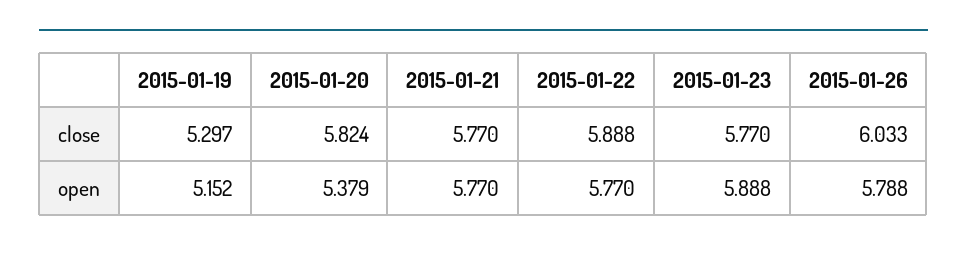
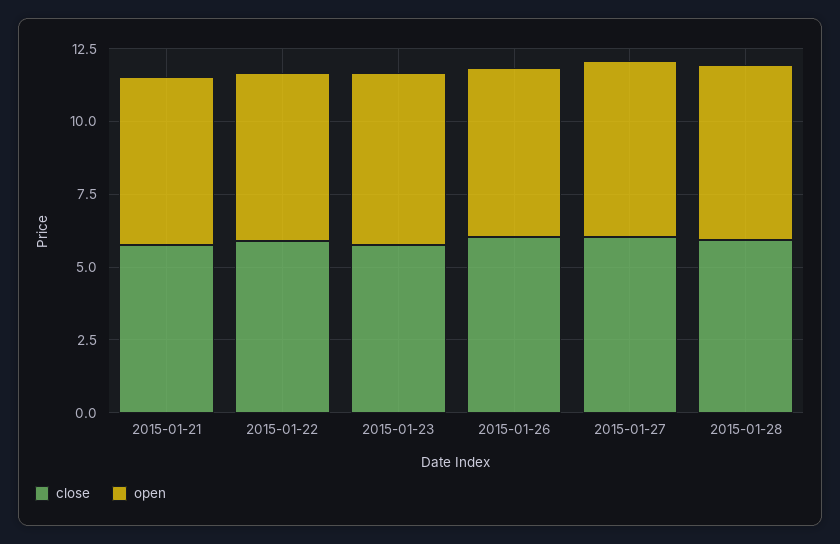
close, 2015-01-19: 5.297 -> none
close, 2015-01-20: 5.824 -> none
open, 2015-01-19: 5.152 -> none
open, 2015-01-20: 5.379 -> none
close, 2015-01-27: none -> 6
open, 2015-01-27: none -> 6
close, 2015-01-28: none -> 6
open, 2015-01-28: none -> 6

